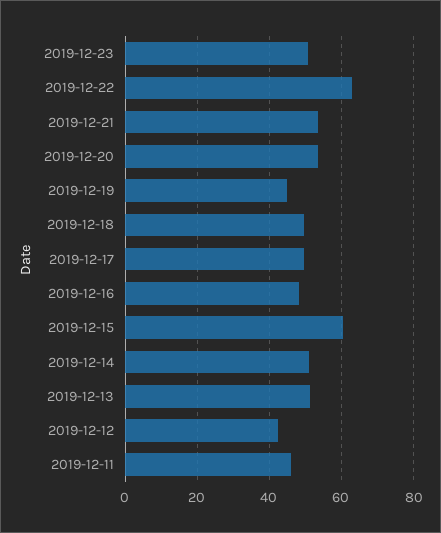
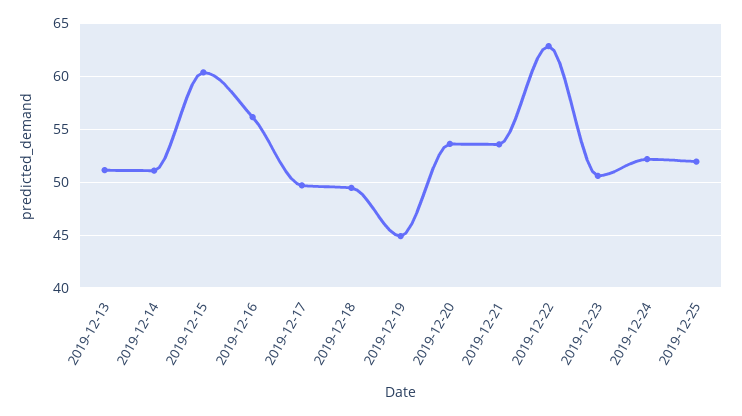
2019-12-16: 48 -> 56
2019-12-12: 42 -> none
2019-12-11: 46 -> none
2019-12-24: none -> 52
2019-12-25: none -> 52

